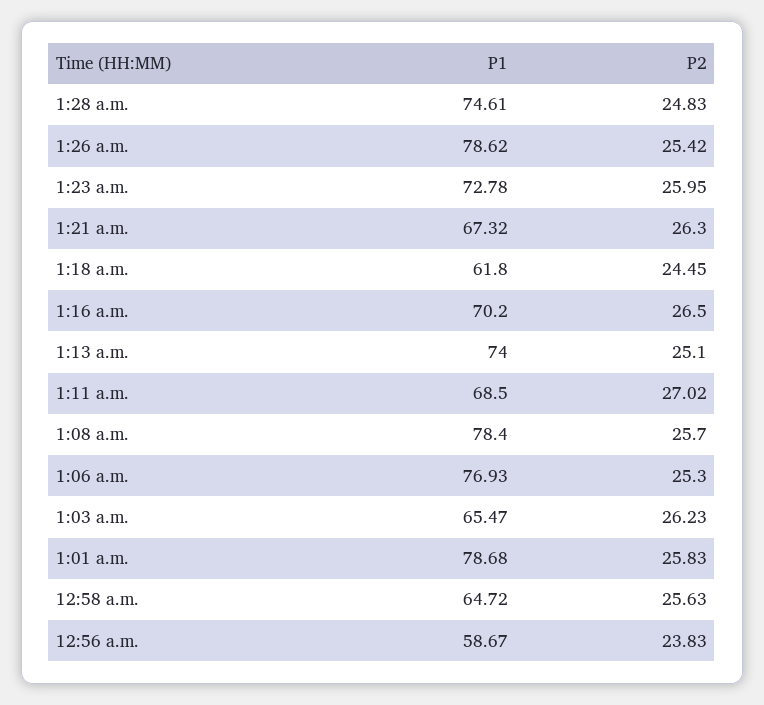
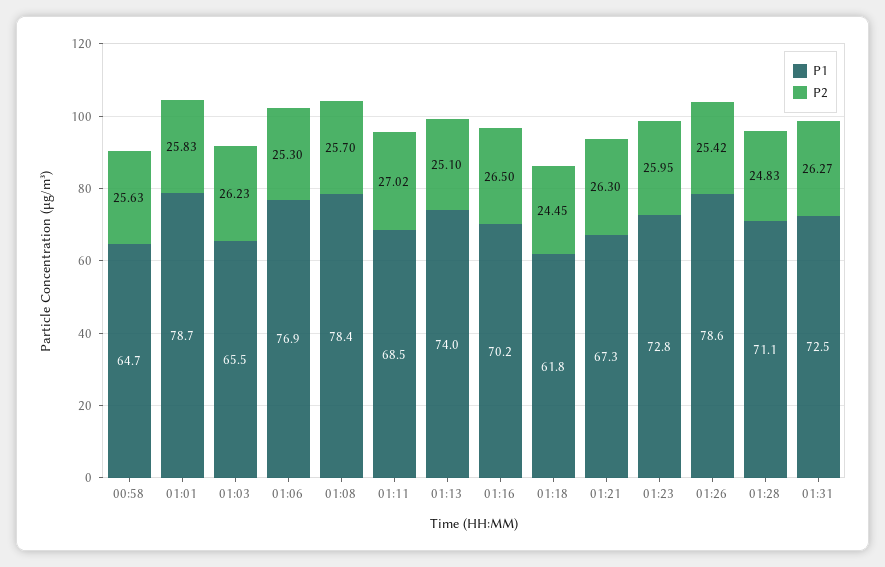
P1, 1:28 a.m.: 74.61 -> 71.1
P1, 12:56 a.m.: 58.67 -> none
P2, 12:56 a.m.: 23.83 -> none
P1, 01:31: none -> 72.5
P2, 01:31: none -> 26.27

